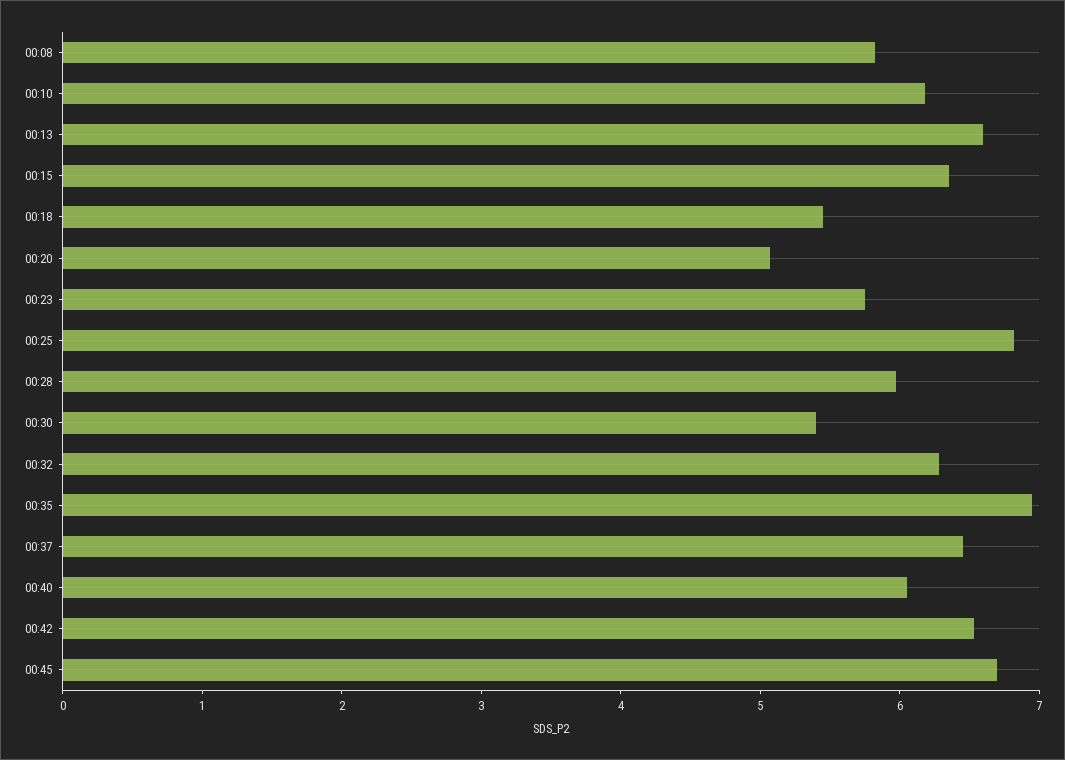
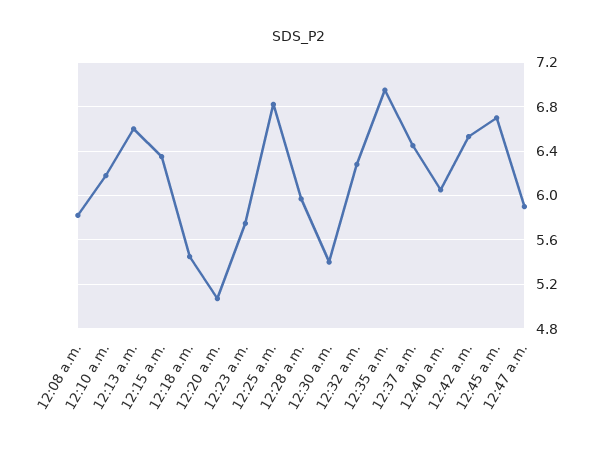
12:47 a.m.: none -> 5.9

